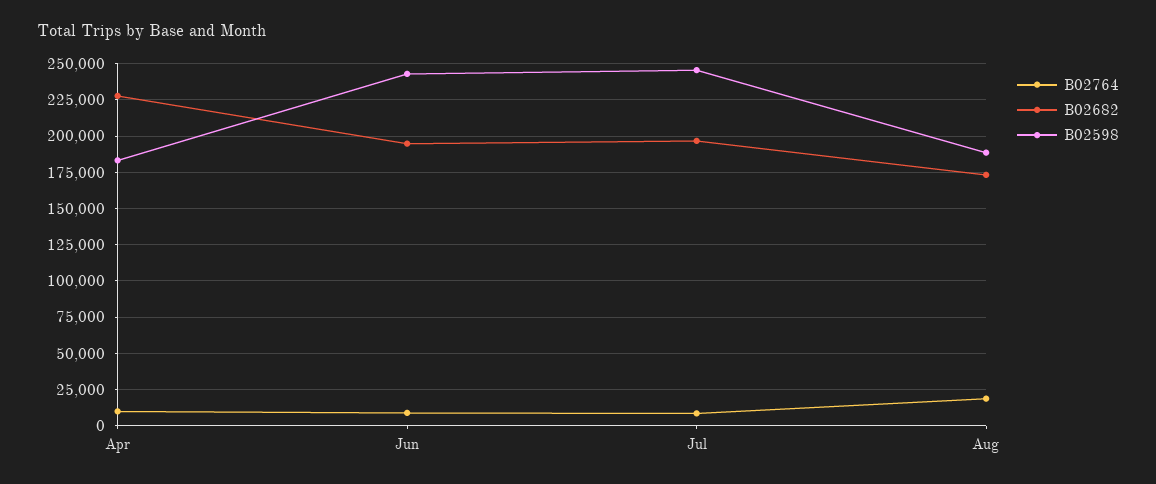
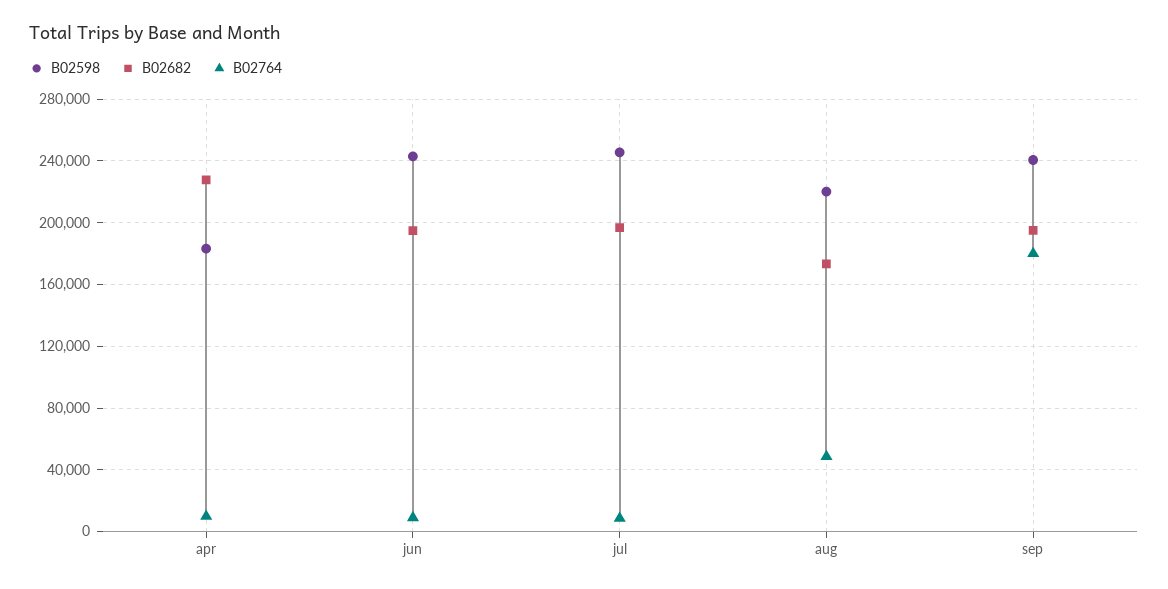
B02764, Aug: 20000 -> 50000
B02598, Aug: 190000 -> 220000
B02598, sep: none -> 240000
B02682, sep: none -> 195000
B02764, sep: none -> 180000

